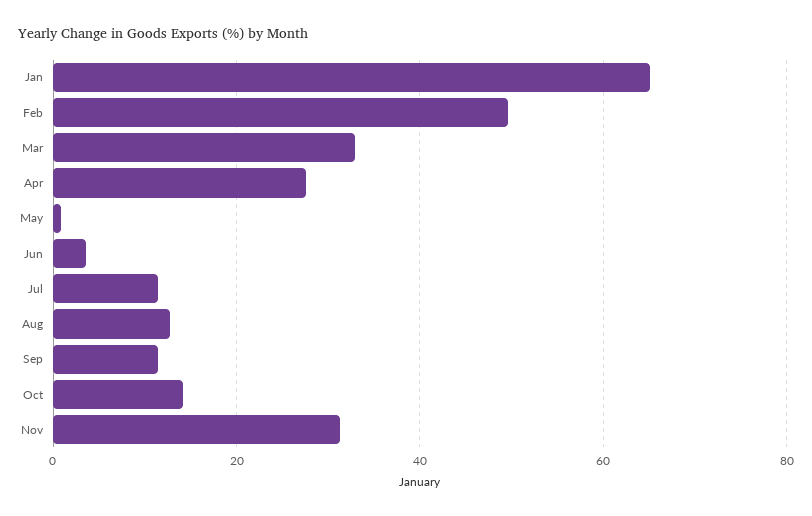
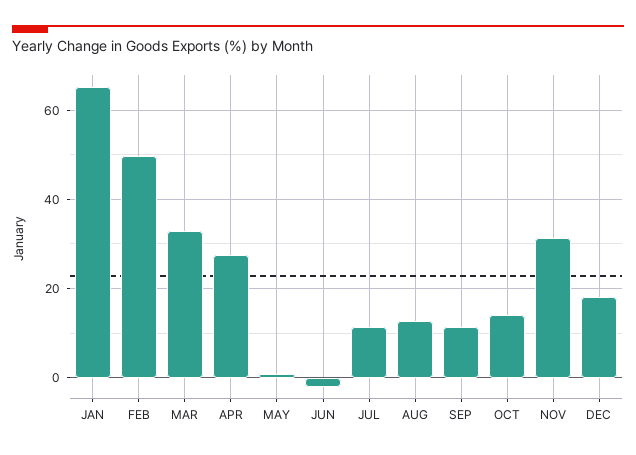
Jun: 4 -> -2
DEC: none -> 18

